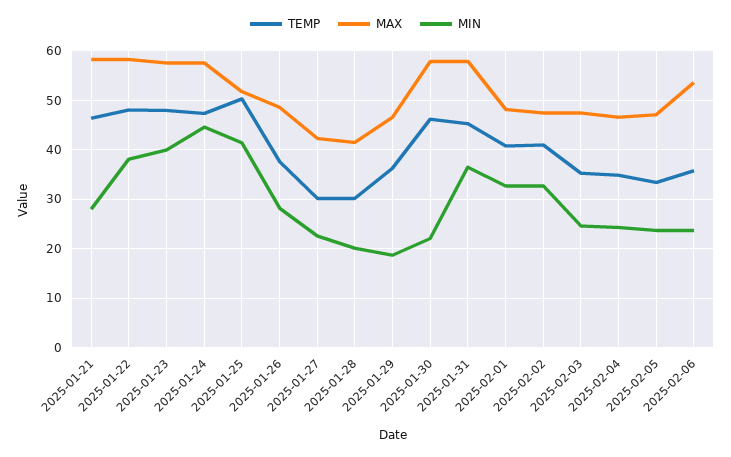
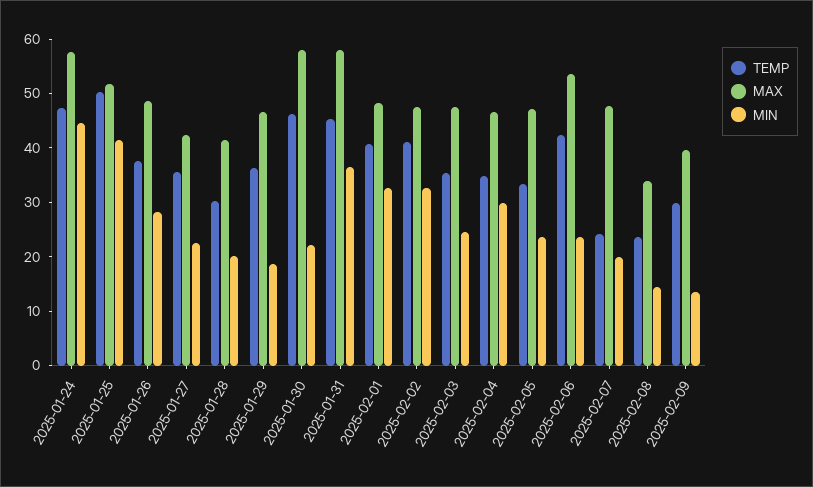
TEMP, 2025-01-21: 46 -> none
MAX, 2025-01-21: 58 -> none
MIN, 2025-01-21: 28 -> none
TEMP, 2025-01-22: 48 -> none
MAX, 2025-01-22: 58 -> none
MIN, 2025-01-22: 38 -> none
TEMP, 2025-01-23: 48 -> none
MAX, 2025-01-23: 58 -> none
MIN, 2025-01-23: 40 -> none
TEMP, 2025-01-27: 30 -> 36
MIN, 2025-02-04: 24 -> 30
TEMP, 2025-02-06: 36 -> 42
TEMP, 2025-02-07: none -> 24
MAX, 2025-02-07: none -> 48
MIN, 2025-02-07: none -> 20
TEMP, 2025-02-08: none -> 24
MAX, 2025-02-08: none -> 34
MIN, 2025-02-08: none -> 14
TEMP, 2025-02-09: none -> 30
MAX, 2025-02-09: none -> 40
MIN, 2025-02-09: none -> 14

